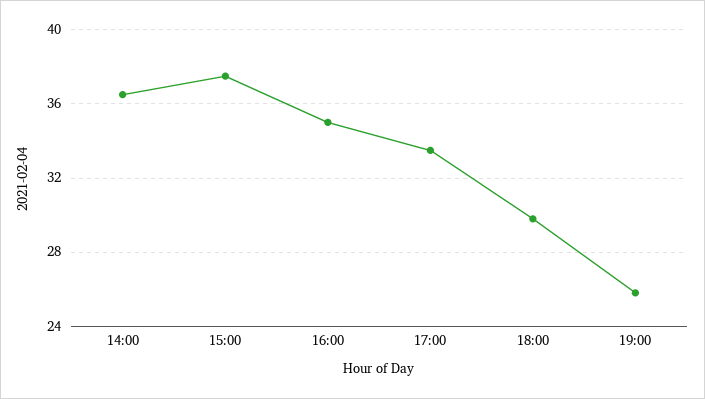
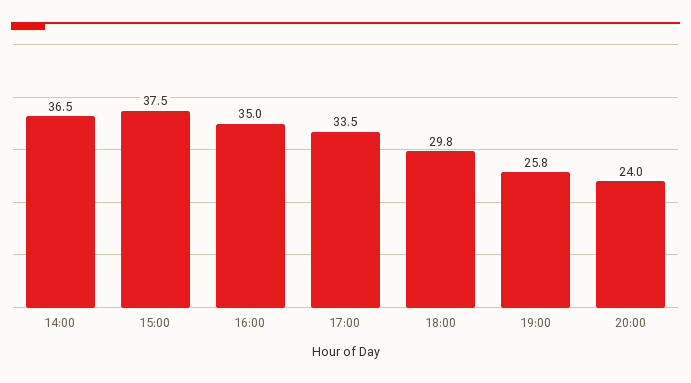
20:00: none -> 24

